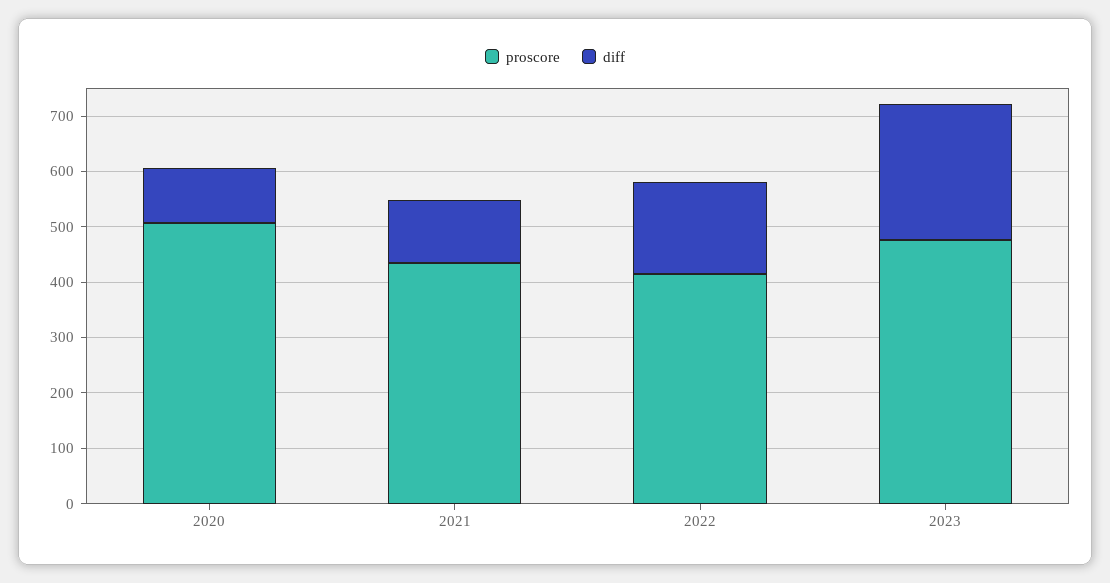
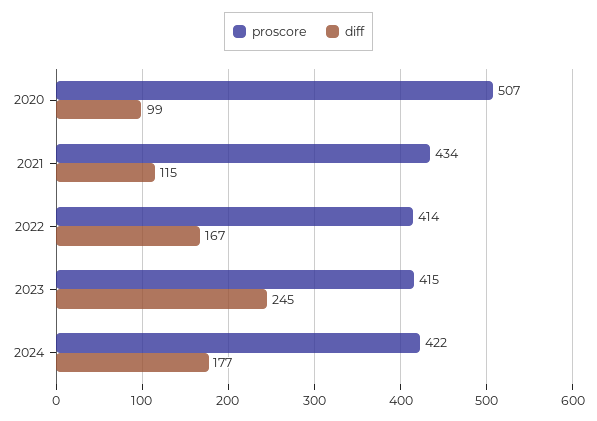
proscore, 2023: 480 -> 415
proscore, 2024: none -> 422
diff, 2024: none -> 177

